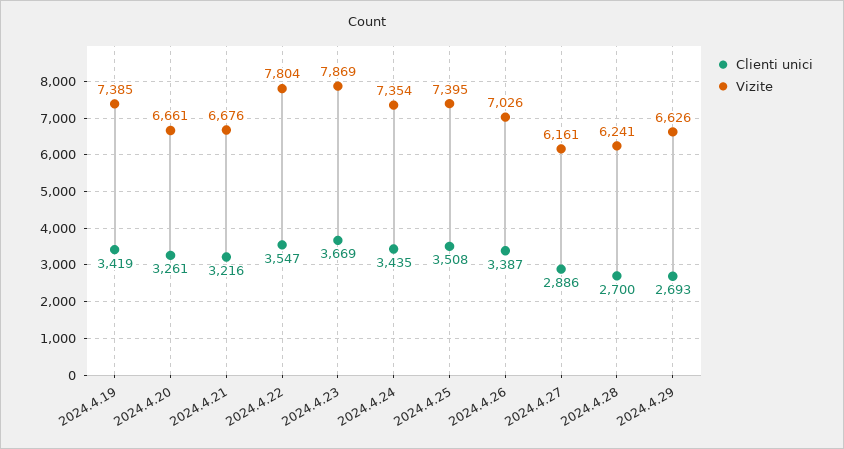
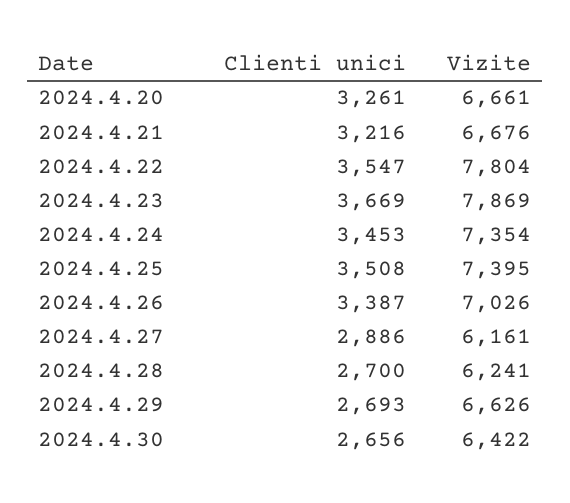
Clienti unici, 2024.4.19: 3419 -> none
Vizite, 2024.4.19: 7385 -> none
Clienti unici, 2024.4.24: 3435 -> 3453
Clienti unici, 2024.4.30: none -> 2656
Vizite, 2024.4.30: none -> 6422

